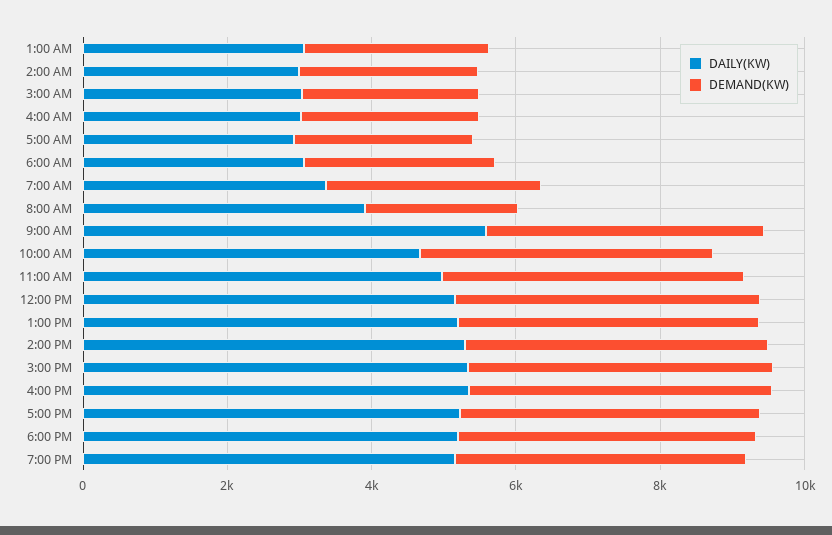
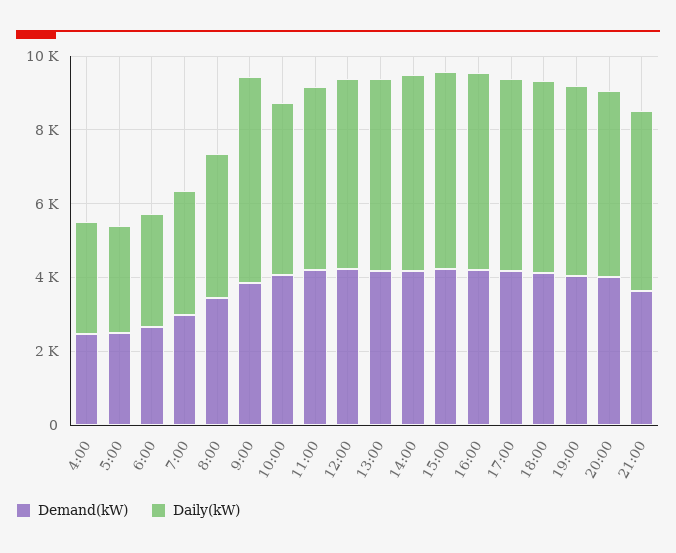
DAILY(KW), 1:00 AM: 3000 -> none
DEMAND(KW), 1:00 AM: 2500 -> none
DAILY(KW), 2:00 AM: 3000 -> none
DEMAND(KW), 2:00 AM: 2500 -> none
DAILY(KW), 3:00 AM: 3000 -> none
DEMAND(KW), 3:00 AM: 2500 -> none
DEMAND(KW), 8:00 AM: 2000 -> 3500
DEMAND(KW), 20:00: none -> 4000
DAILY(KW), 20:00: none -> 5000
DEMAND(KW), 21:00: none -> 3500
DAILY(KW), 21:00: none -> 5000

